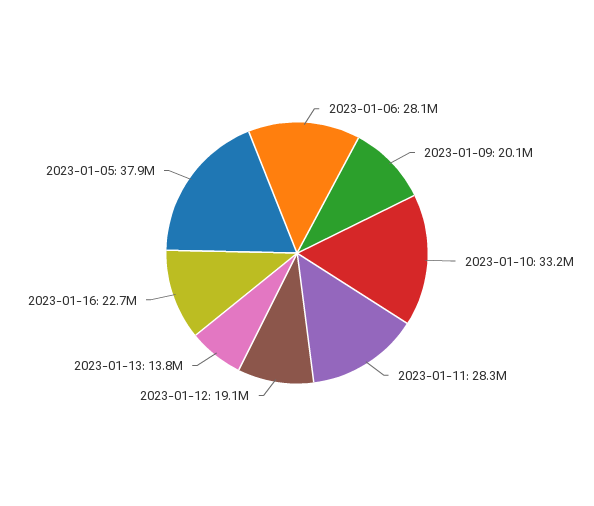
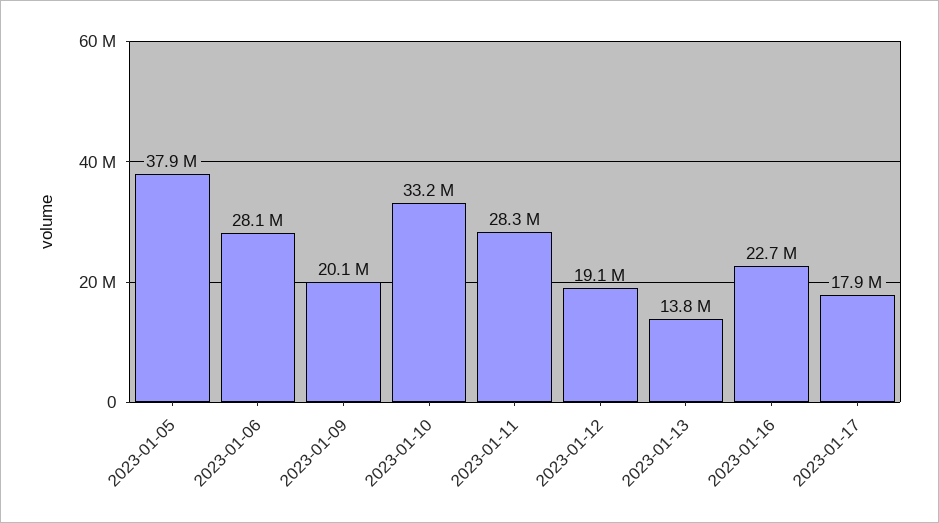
2023-01-17: none -> 17900000

